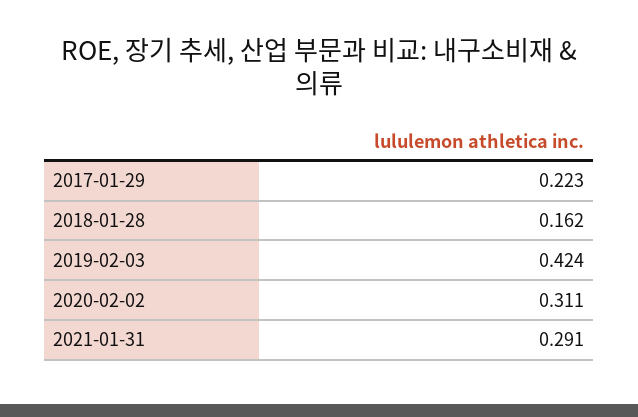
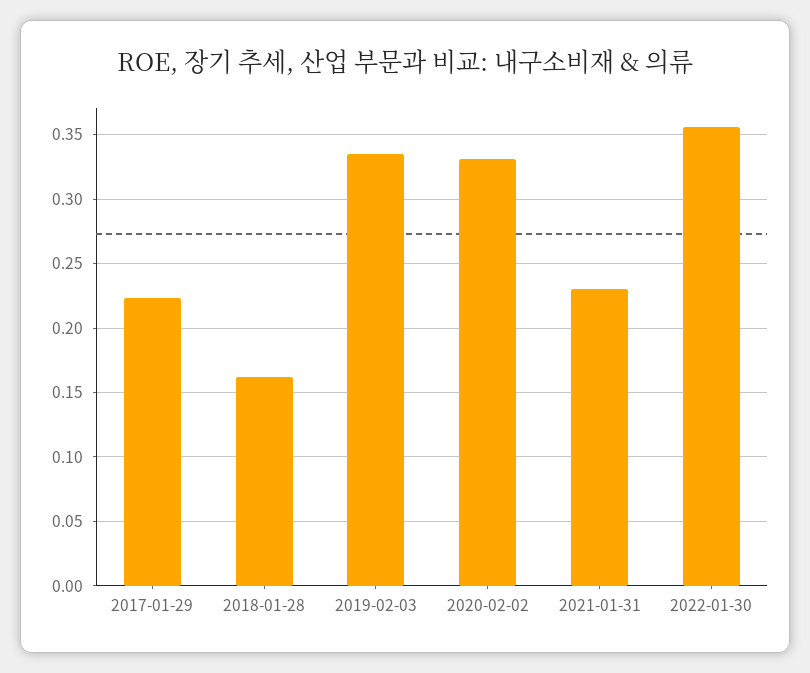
2019-02-03: 0.424 -> 0.335
2020-02-02: 0.311 -> 0.33
2021-01-31: 0.291 -> 0.23
2022-01-30: none -> 0.355

